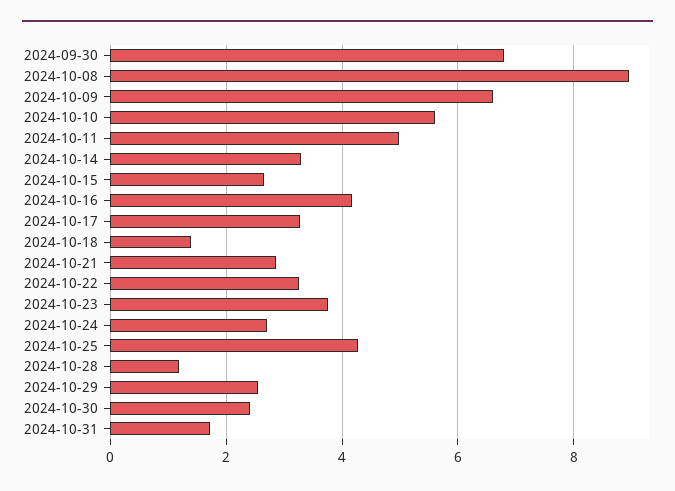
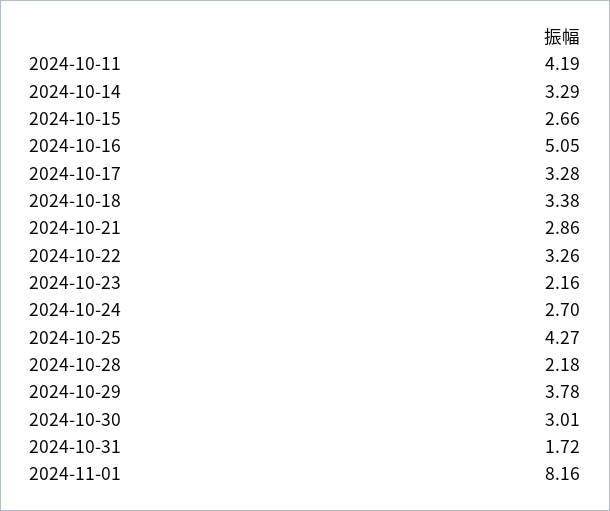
2024-09-30: 6.8 -> none
2024-10-08: 9 -> none
2024-10-09: 6.6 -> none
2024-10-10: 5.6 -> none
2024-10-11: 5 -> 4.19
2024-10-16: 4.2 -> 5.05
2024-10-18: 1.4 -> 3.38
2024-10-23: 3.8 -> 2.16
2024-10-28: 1.2 -> 2.18
2024-10-29: 2.6 -> 3.78
2024-10-30: 2.4 -> 3.01
2024-11-01: none -> 8.16

